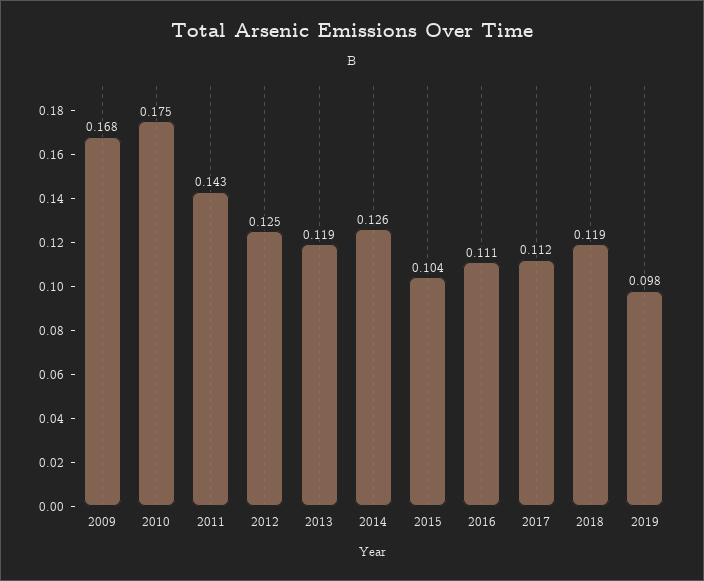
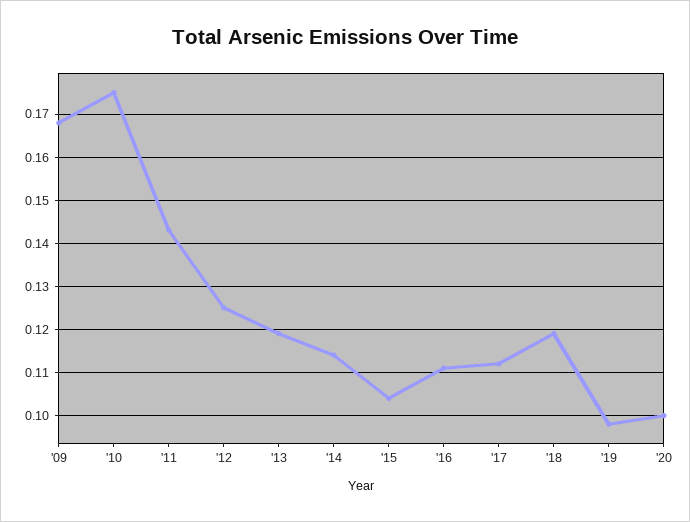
2014: 0.126 -> 0.115
'20: none -> 0.1

